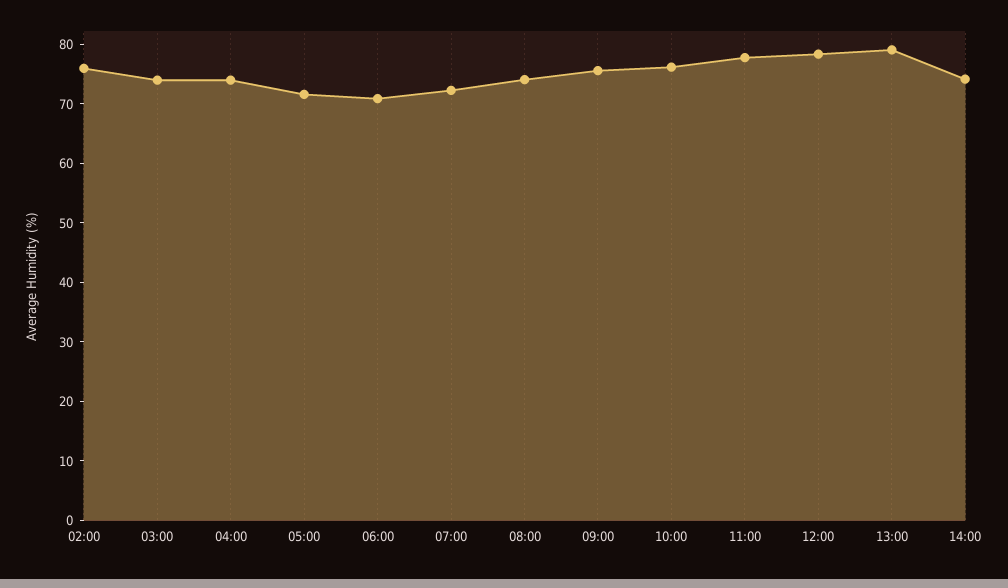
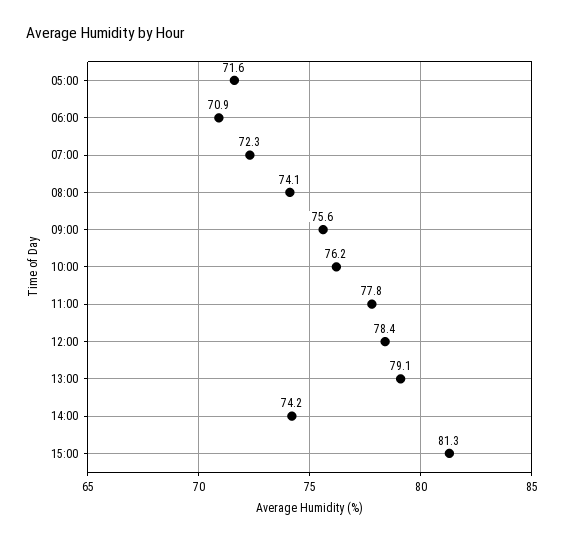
02:00: 76 -> none
03:00: 74 -> none
04:00: 74 -> none
15:00: none -> 81.3

